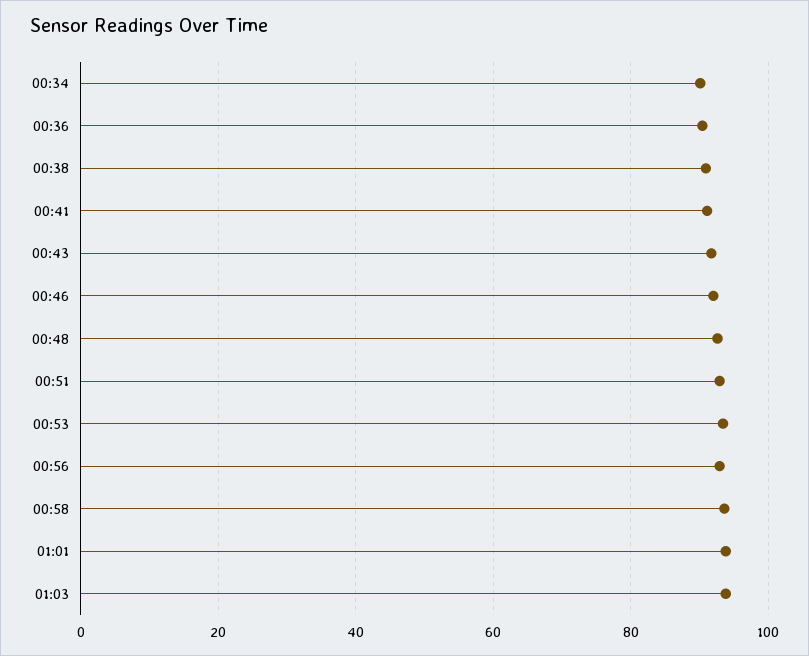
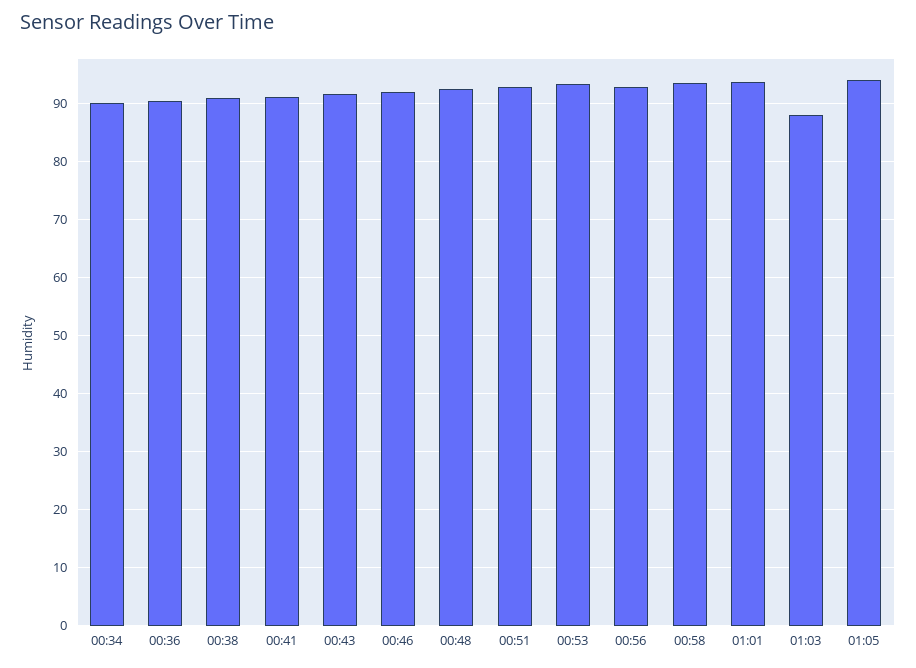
01:03: 94 -> 88
01:05: none -> 94

